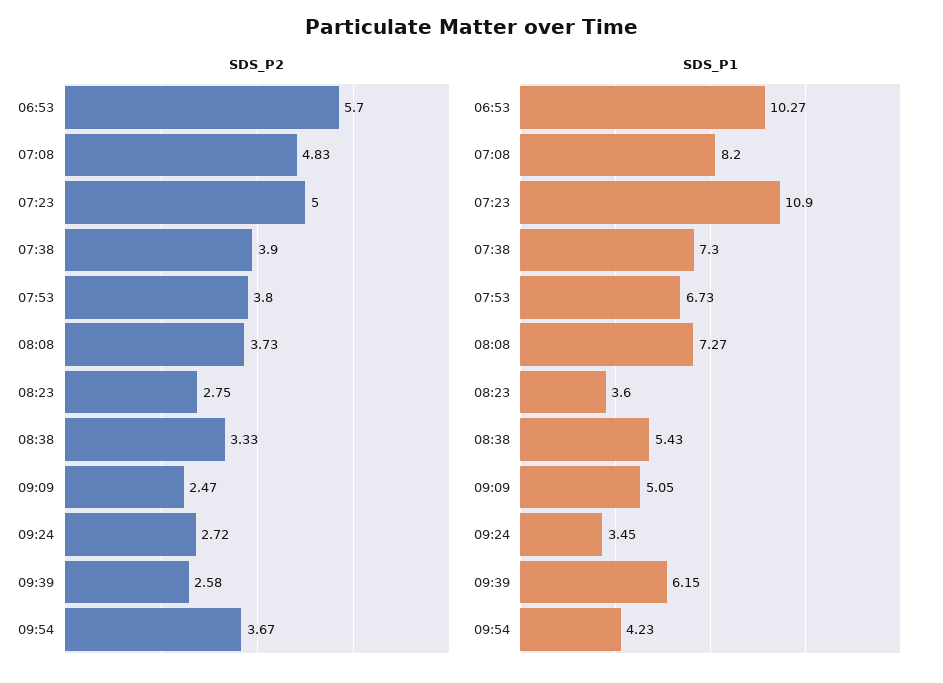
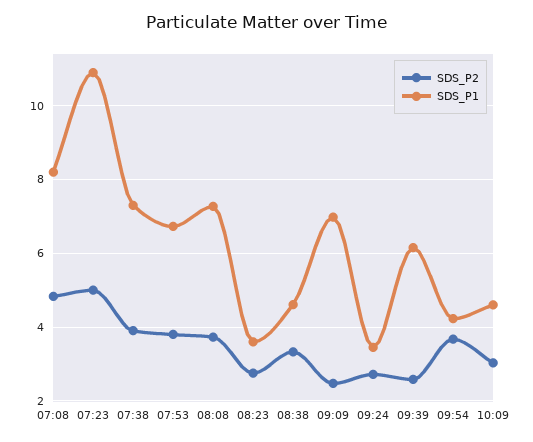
SDS_P2, 06:53: 5.7 -> none
SDS_P1, 06:53: 10.27 -> none
SDS_P1, 08:38: 5.43 -> 4.6
SDS_P1, 09:09: 5.05 -> 7
SDS_P2, 10:09: none -> 3
SDS_P1, 10:09: none -> 4.6

